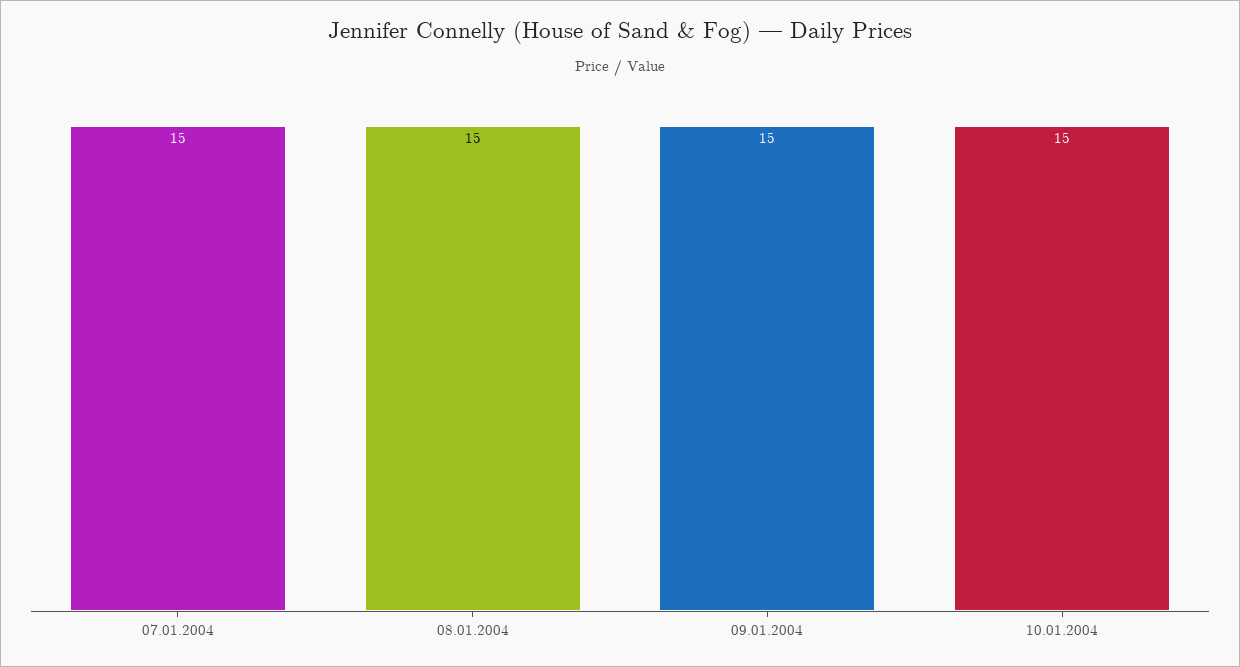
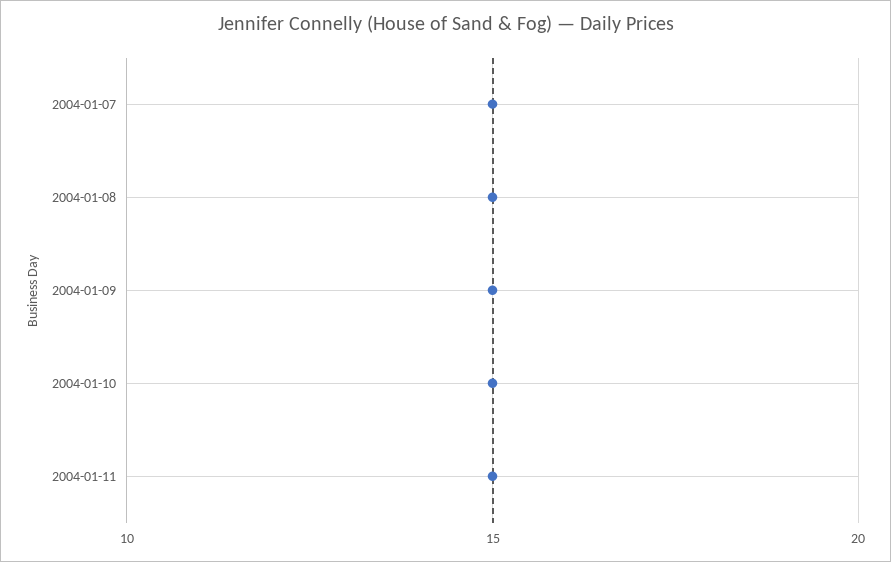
2004-01-11: none -> 15

